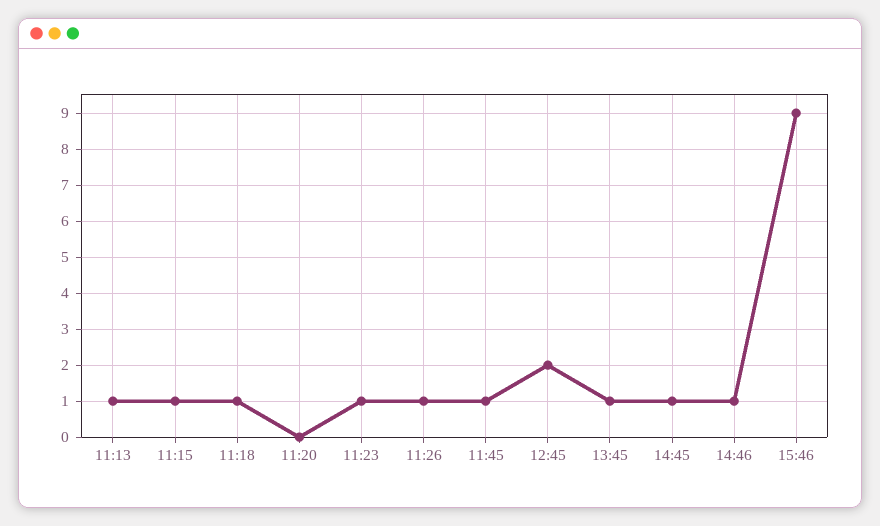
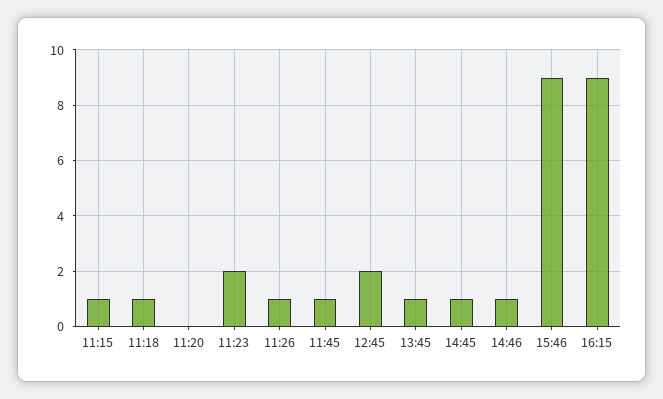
11:13: 1 -> none
11:23: 1 -> 2
16:15: none -> 9

